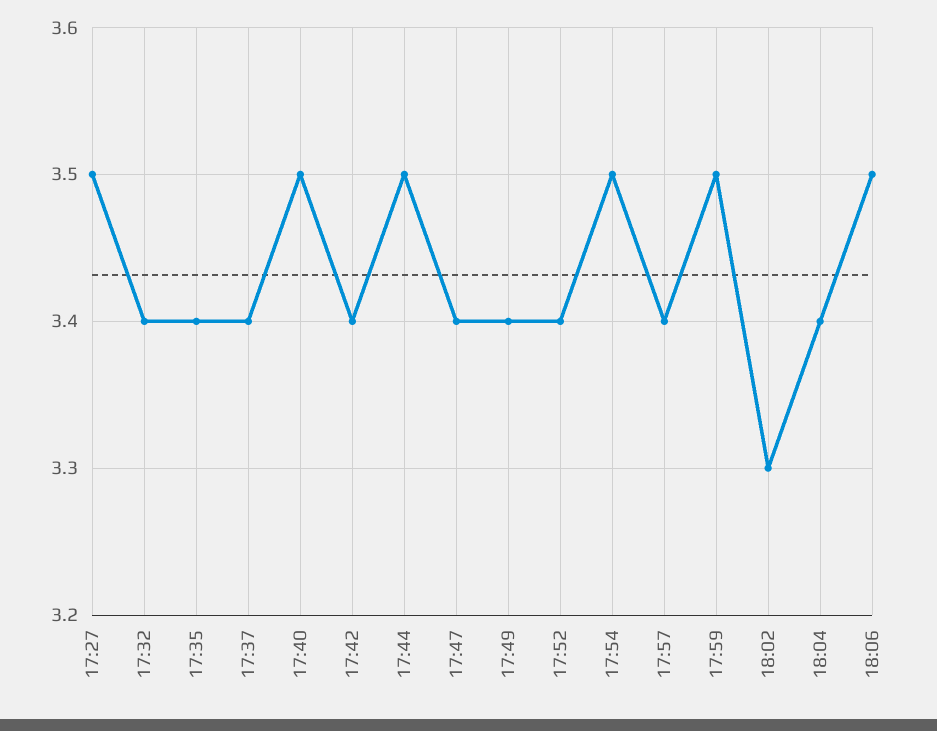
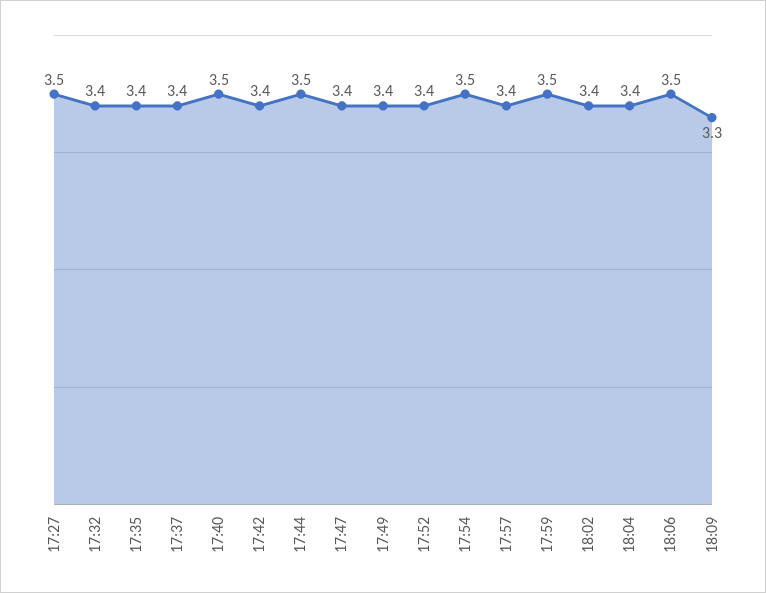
18:02: 3.3 -> 3.4
18:09: none -> 3.3

